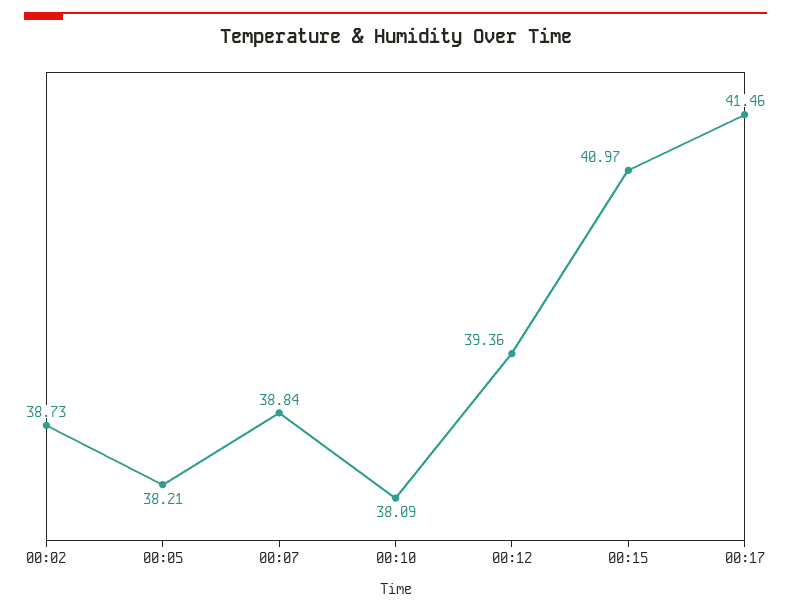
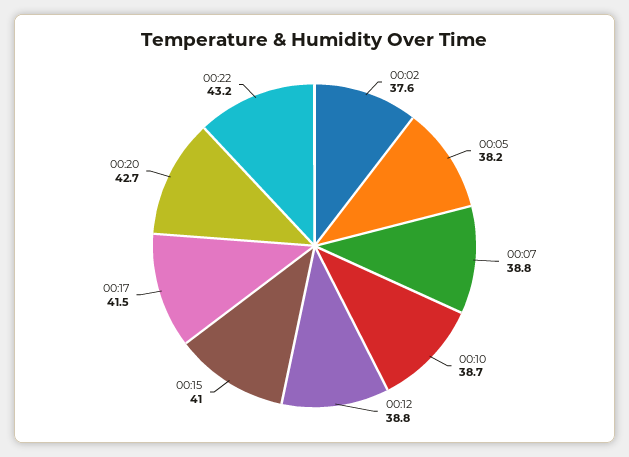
00:02: 38.73 -> 37.6
00:10: 38.09 -> 38.7
00:12: 39.36 -> 38.8
00:20: none -> 42.7
00:22: none -> 43.2

